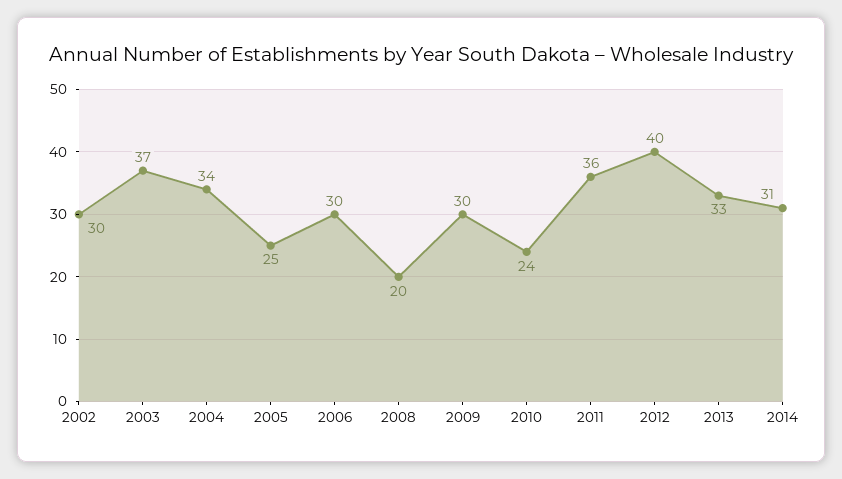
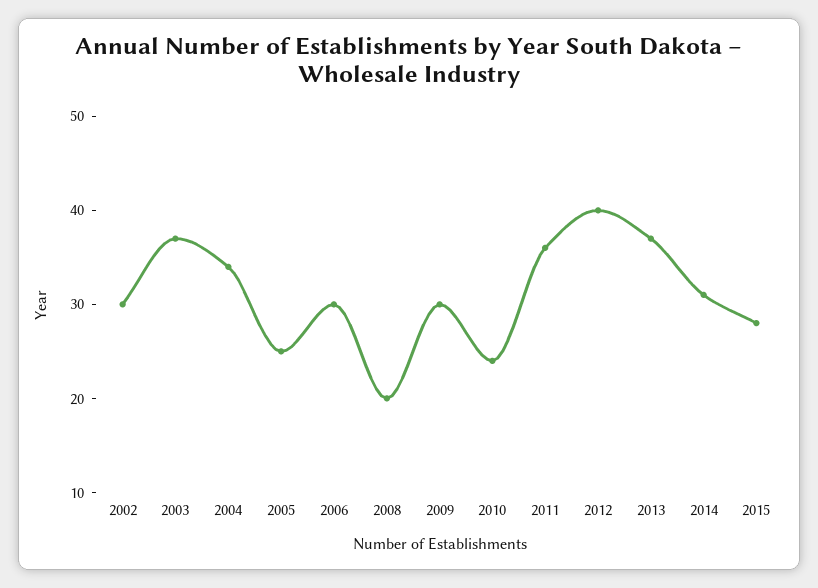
2013: 33 -> 37
2015: none -> 28

